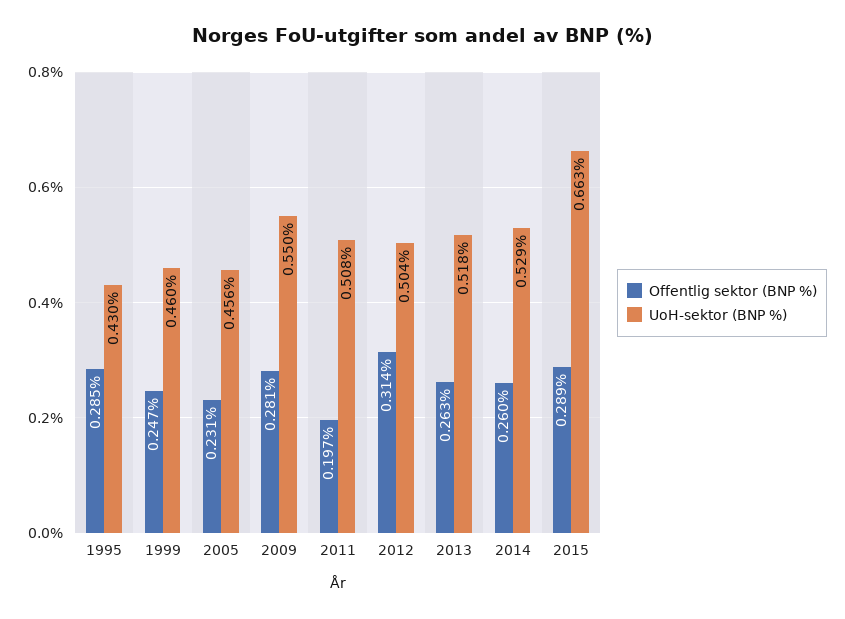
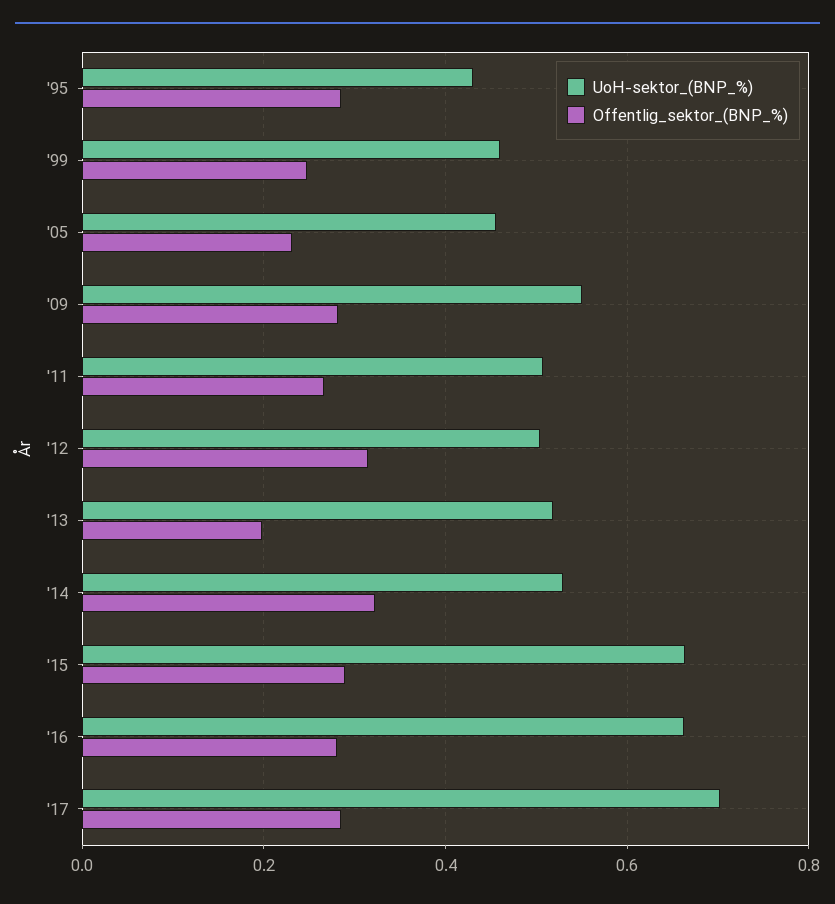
Offentlig sektor (BNP %), 2011: 0.197 -> 0.26
Offentlig sektor (BNP %), 2013: 0.263 -> 0.2
Offentlig sektor (BNP %), 2014: 0.26 -> 0.32
UoH-sektor (BNP %), '16: none -> 0.66
Offentlig sektor (BNP %), '16: none -> 0.28
UoH-sektor (BNP %), '17: none -> 0.7
Offentlig sektor (BNP %), '17: none -> 0.28

